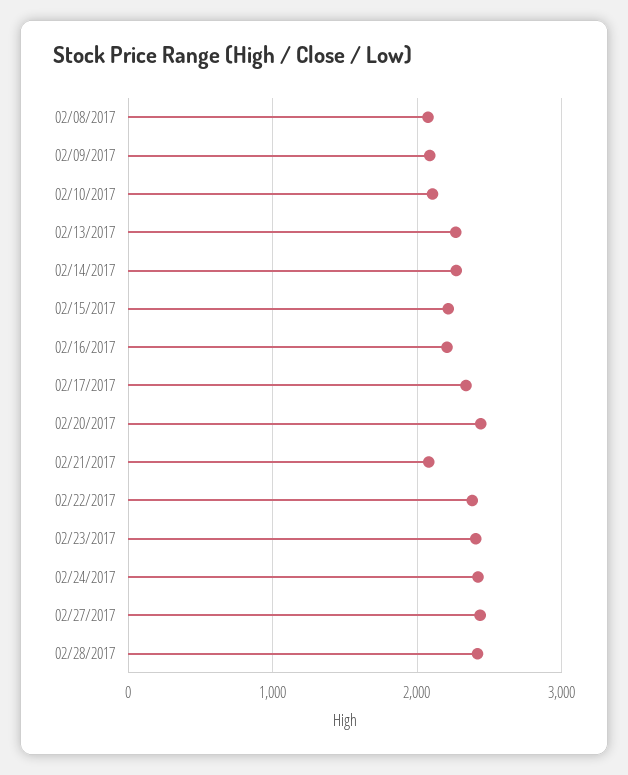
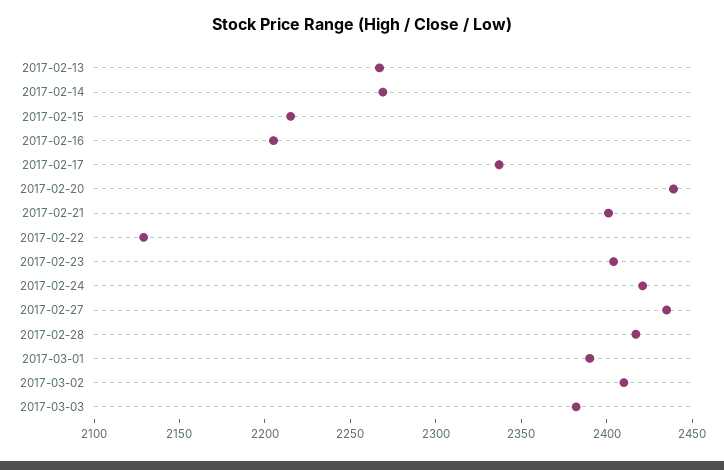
02/08/2017: 2100 -> none
02/09/2017: 2100 -> none
02/10/2017: 2100 -> none
02/21/2017: 2100 -> 2400
02/22/2017: 2400 -> 2130
2017-03-01: none -> 2390
2017-03-02: none -> 2410
2017-03-03: none -> 2380

